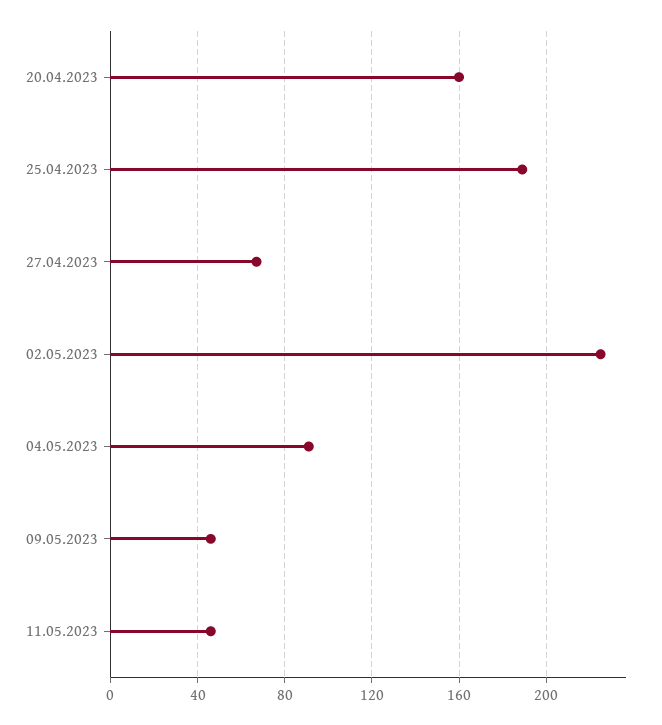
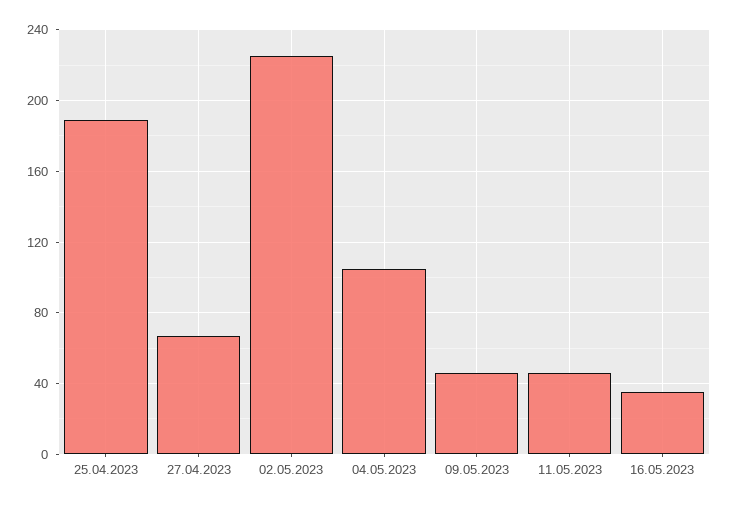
20.04.2023: 160 -> none
04.05.2023: 90 -> 105
16.05.2023: none -> 35

